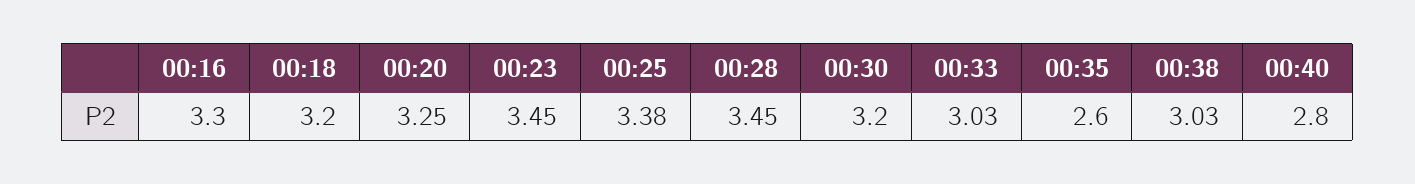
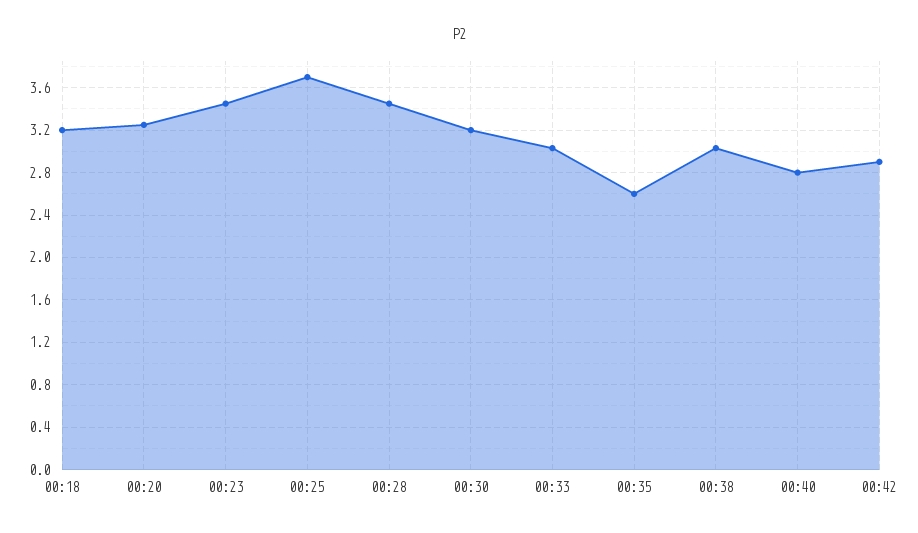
00:16: 3.3 -> none
00:25: 3.38 -> 3.7
00:42: none -> 2.9

